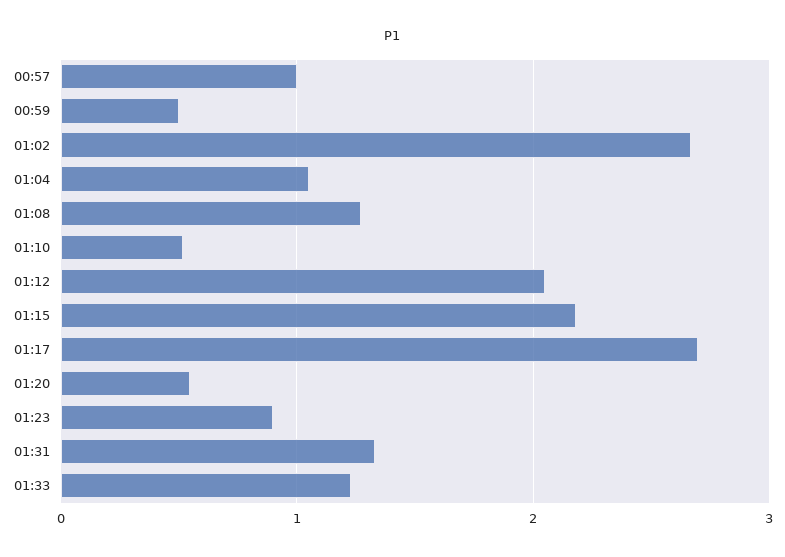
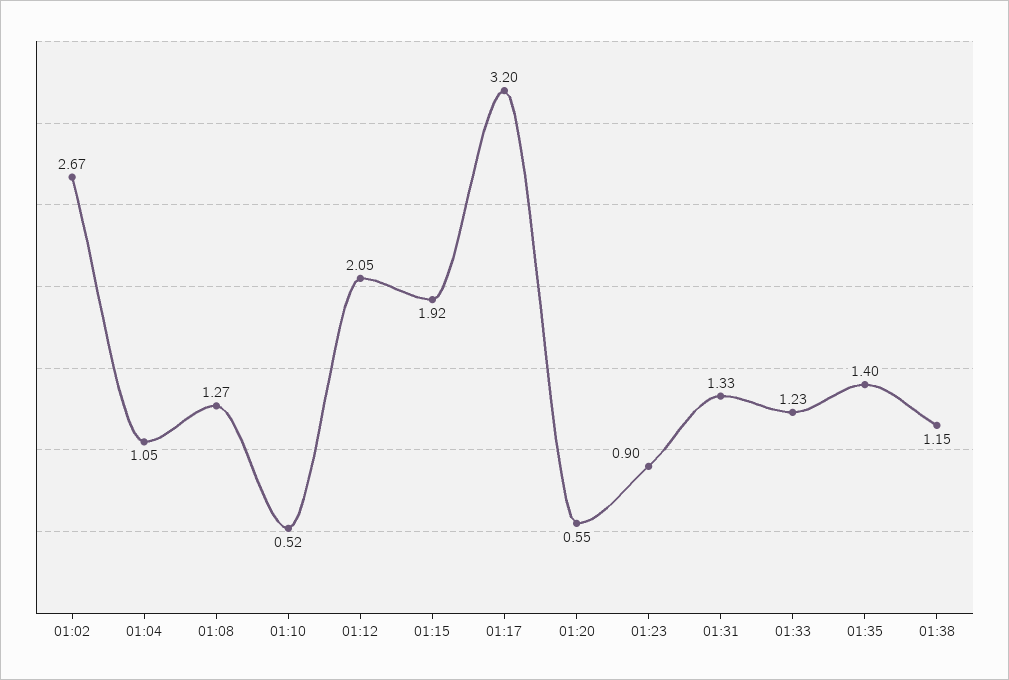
00:57: 1 -> none
00:59: 0.5 -> none
01:15: 2.2 -> 1.92
01:17: 2.7 -> 3.2
01:35: none -> 1.4
01:38: none -> 1.15

